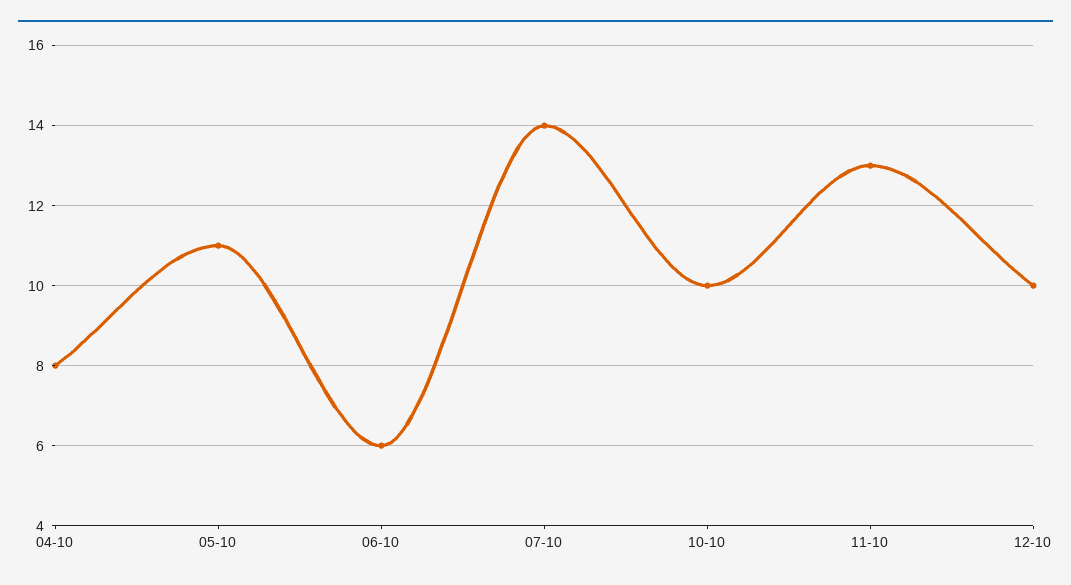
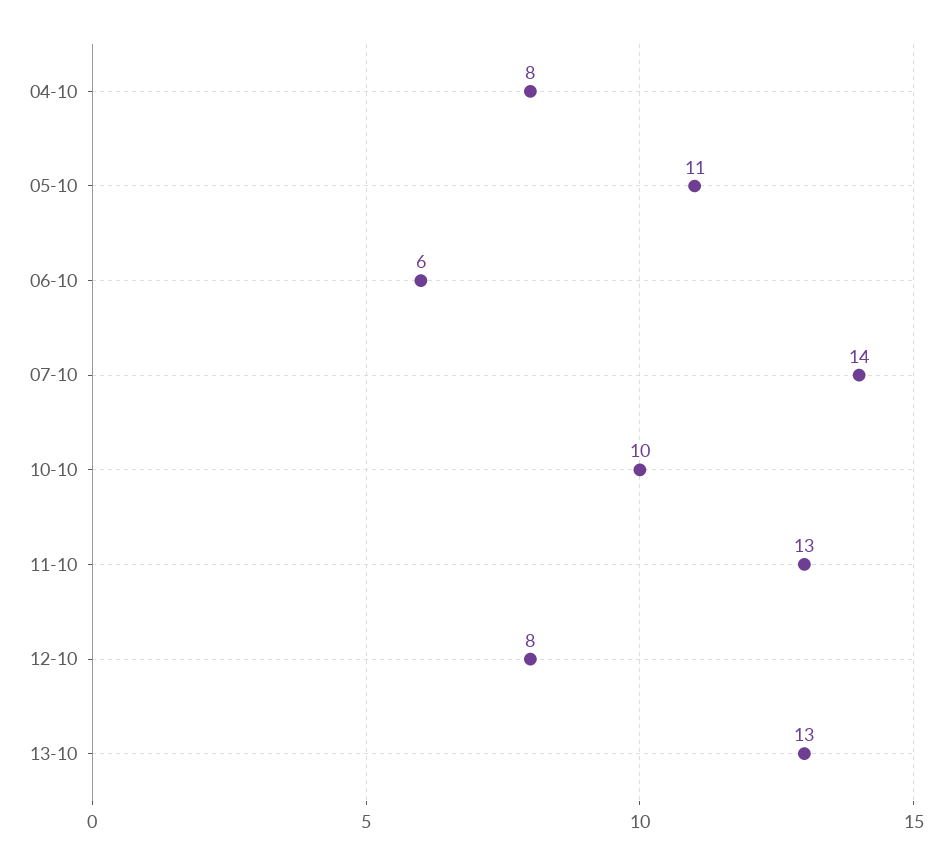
12-10: 10 -> 8
13-10: none -> 13

